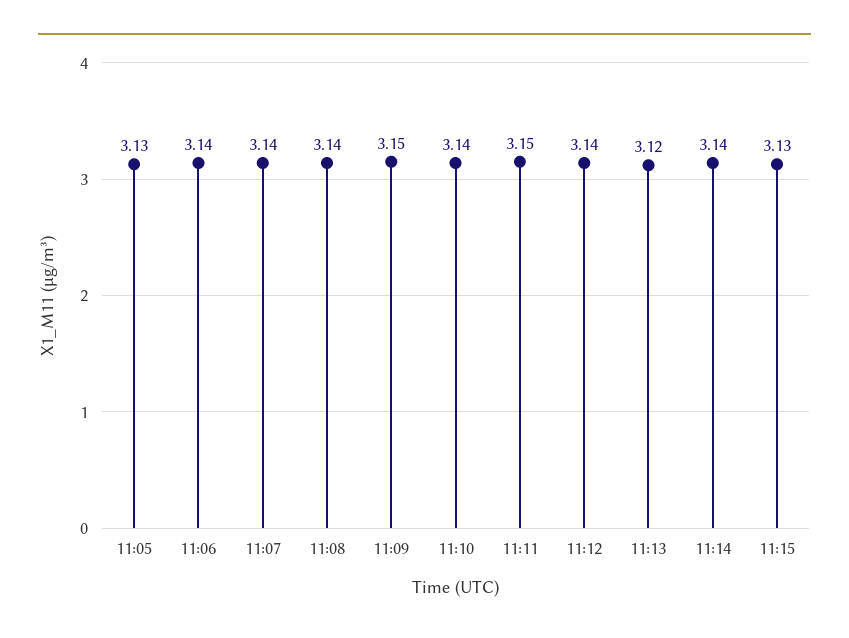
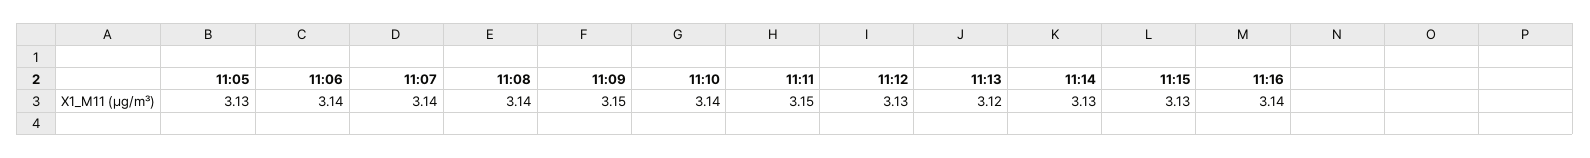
11:12: 3.14 -> 3.13
11:14: 3.14 -> 3.13
11:16: none -> 3.14

